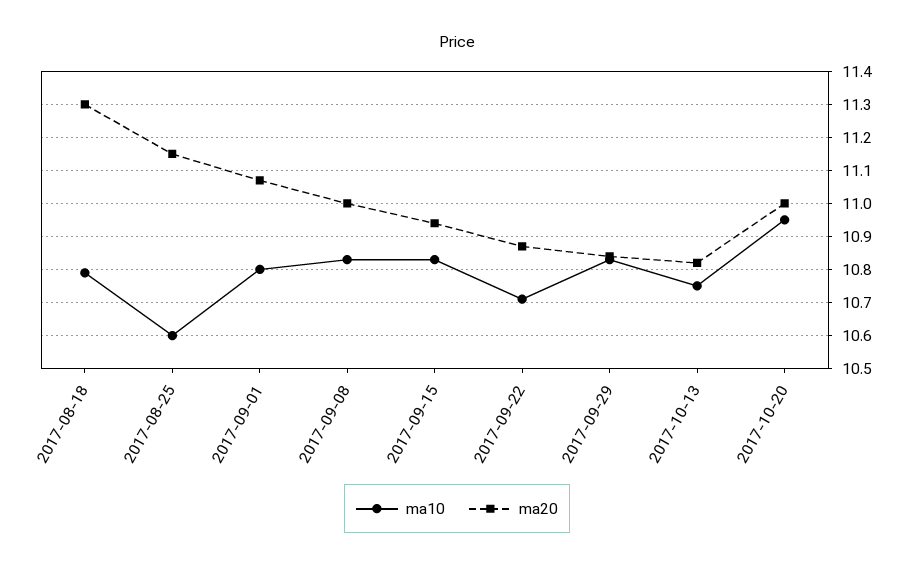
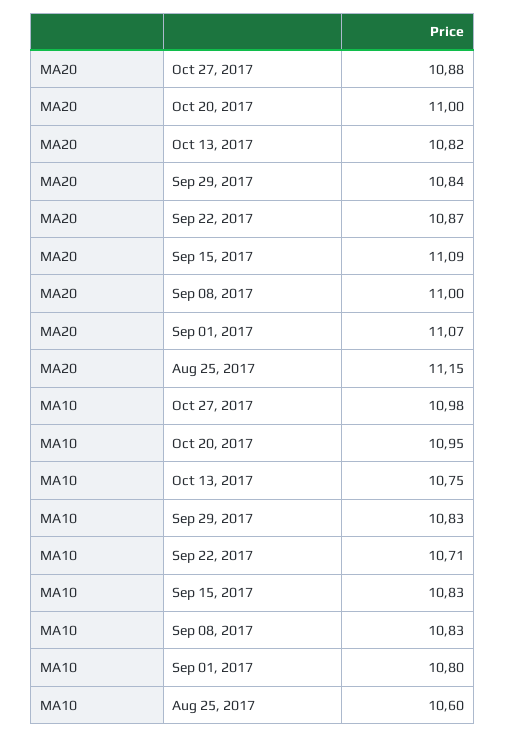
ma10, 2017-08-18: 10.8 -> none
ma20, 2017-08-18: 11.3 -> none
ma20, 2017-09-15: 10.95 -> 11.09
ma20, Oct 27, 2017: none -> 10.88
ma10, Oct 27, 2017: none -> 10.98

